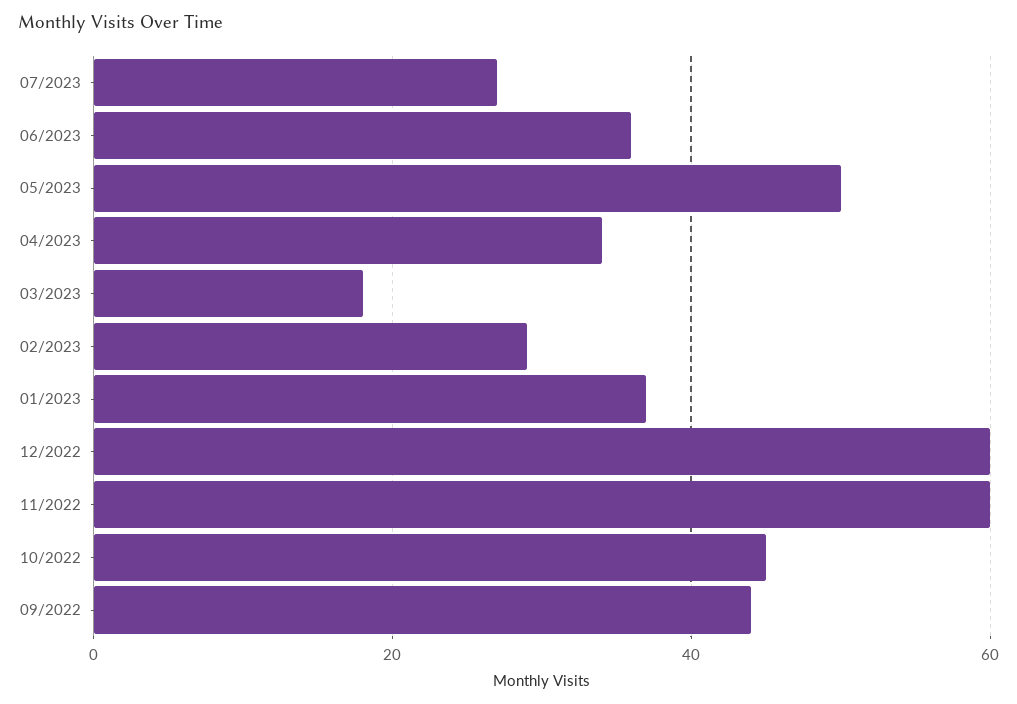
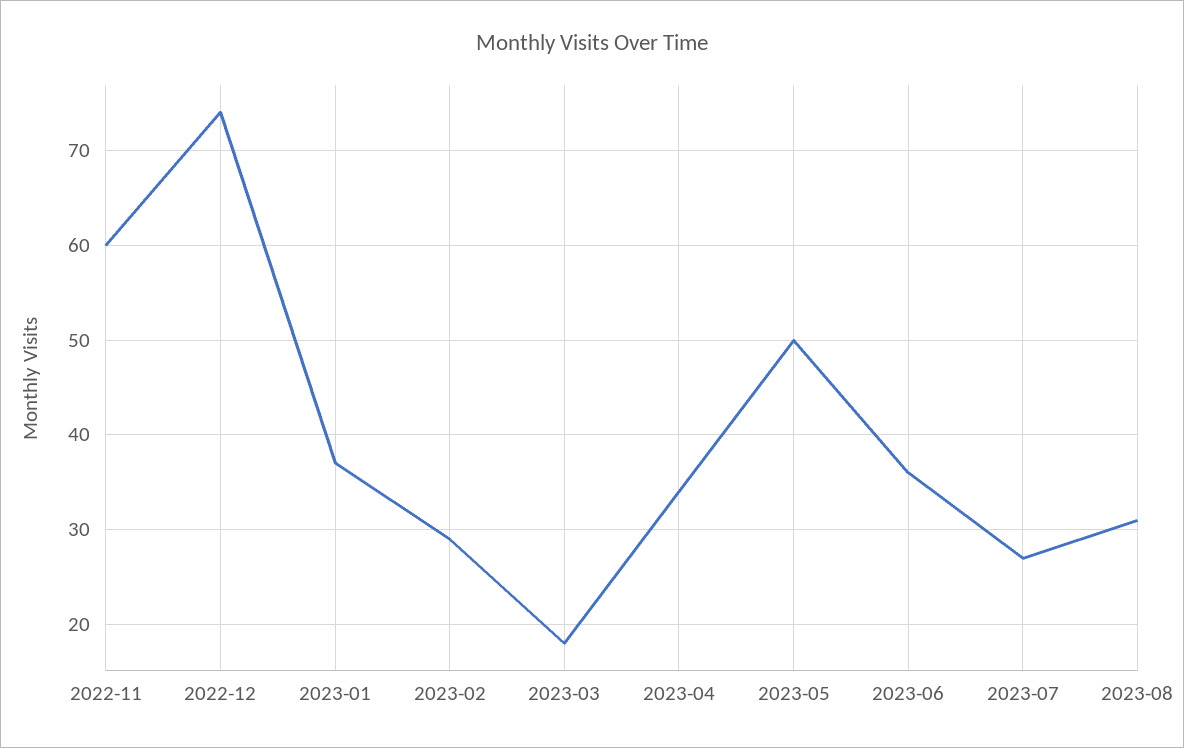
12/2022: 60 -> 74
10/2022: 45 -> none
09/2022: 45 -> none
2023-08: none -> 31

